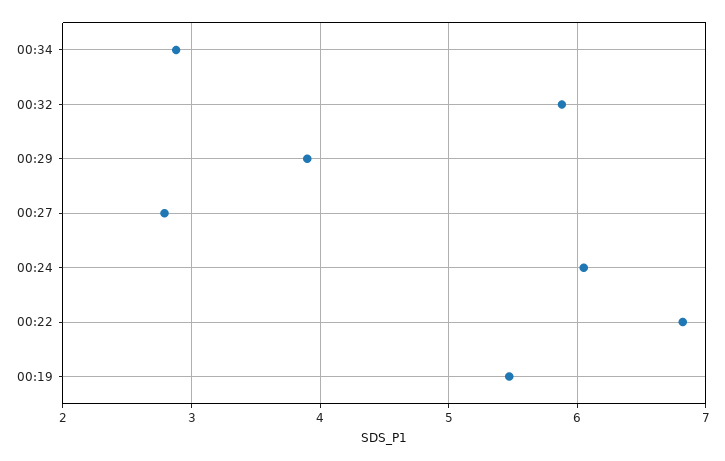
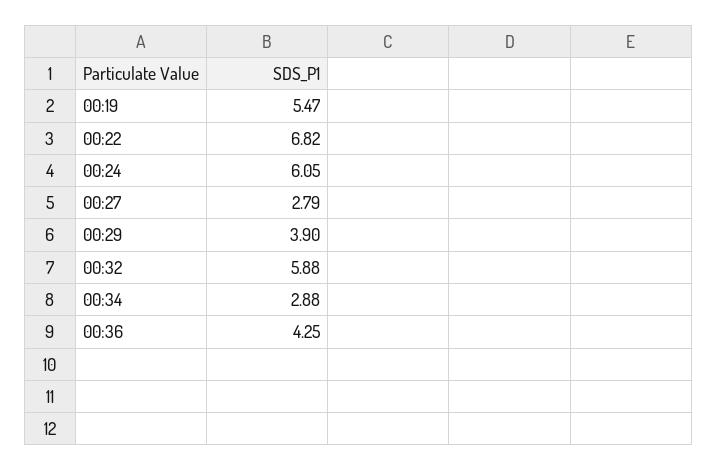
00:36: none -> 4.25

